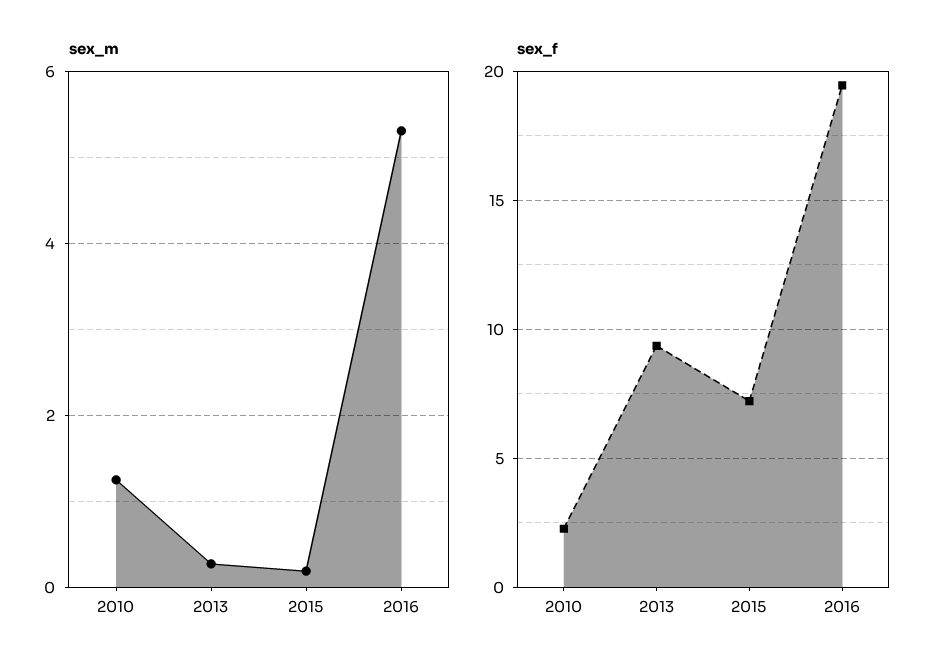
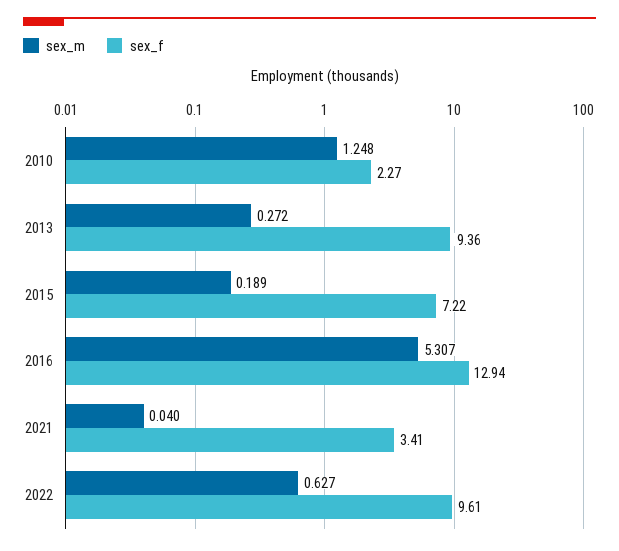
sex_f, 2016: 19.5 -> 12.94
sex_m, 2021: none -> 0.04
sex_f, 2021: none -> 3.41
sex_m, 2022: none -> 0.627
sex_f, 2022: none -> 9.61

